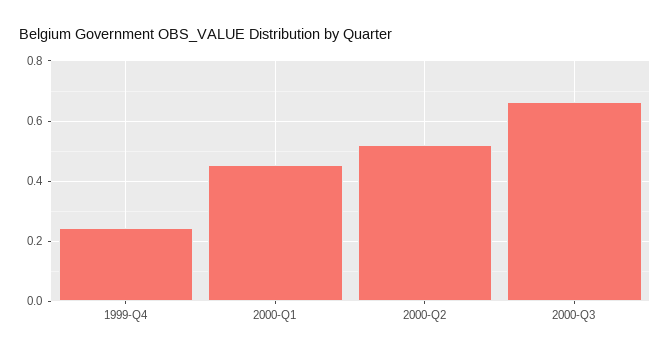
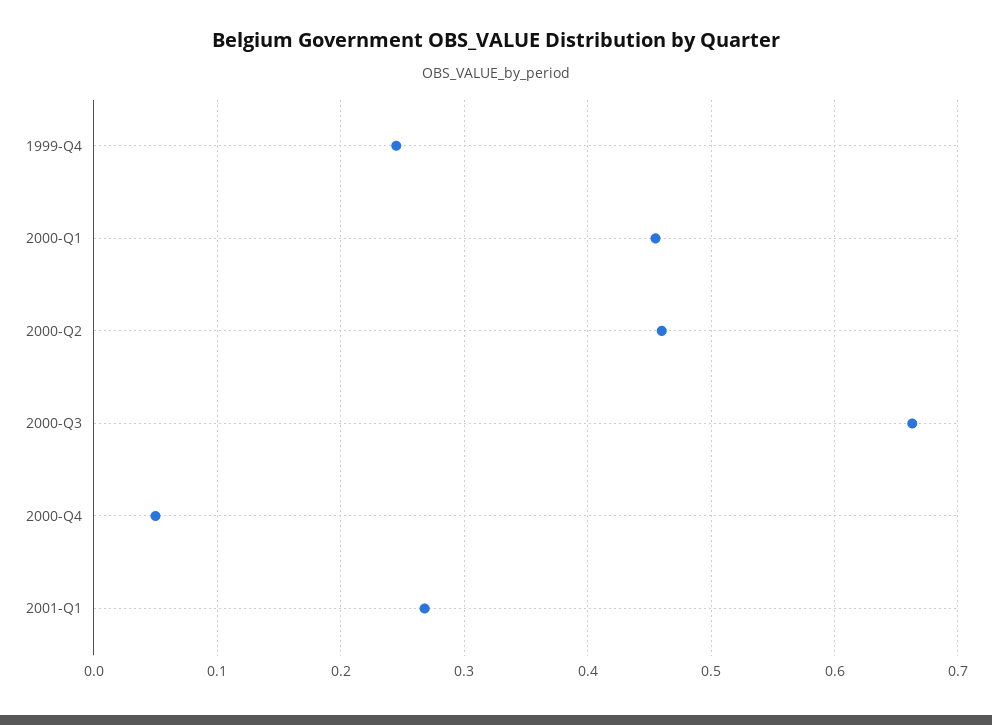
2000-Q2: 0.52 -> 0.46
2000-Q4: none -> 0.05
2001-Q1: none -> 0.27

